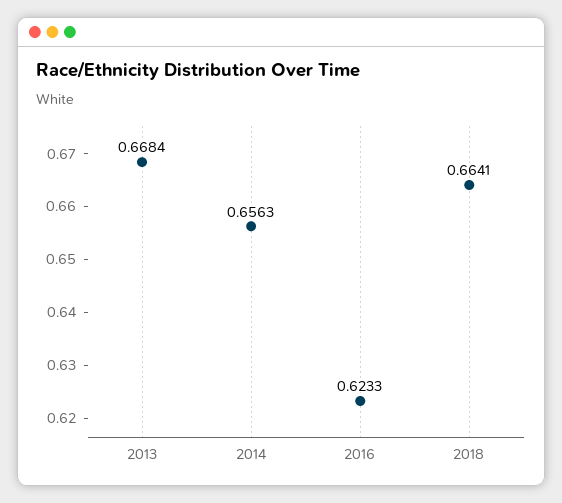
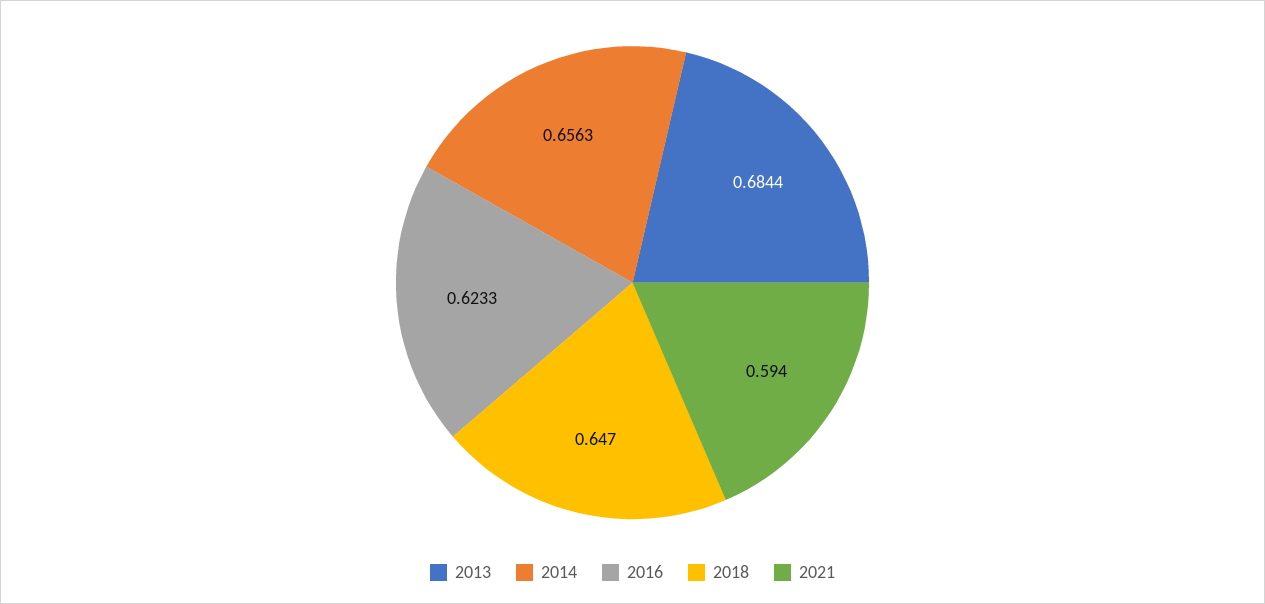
2013: 0.6684 -> 0.6844
2018: 0.6641 -> 0.647
2021: none -> 0.594

